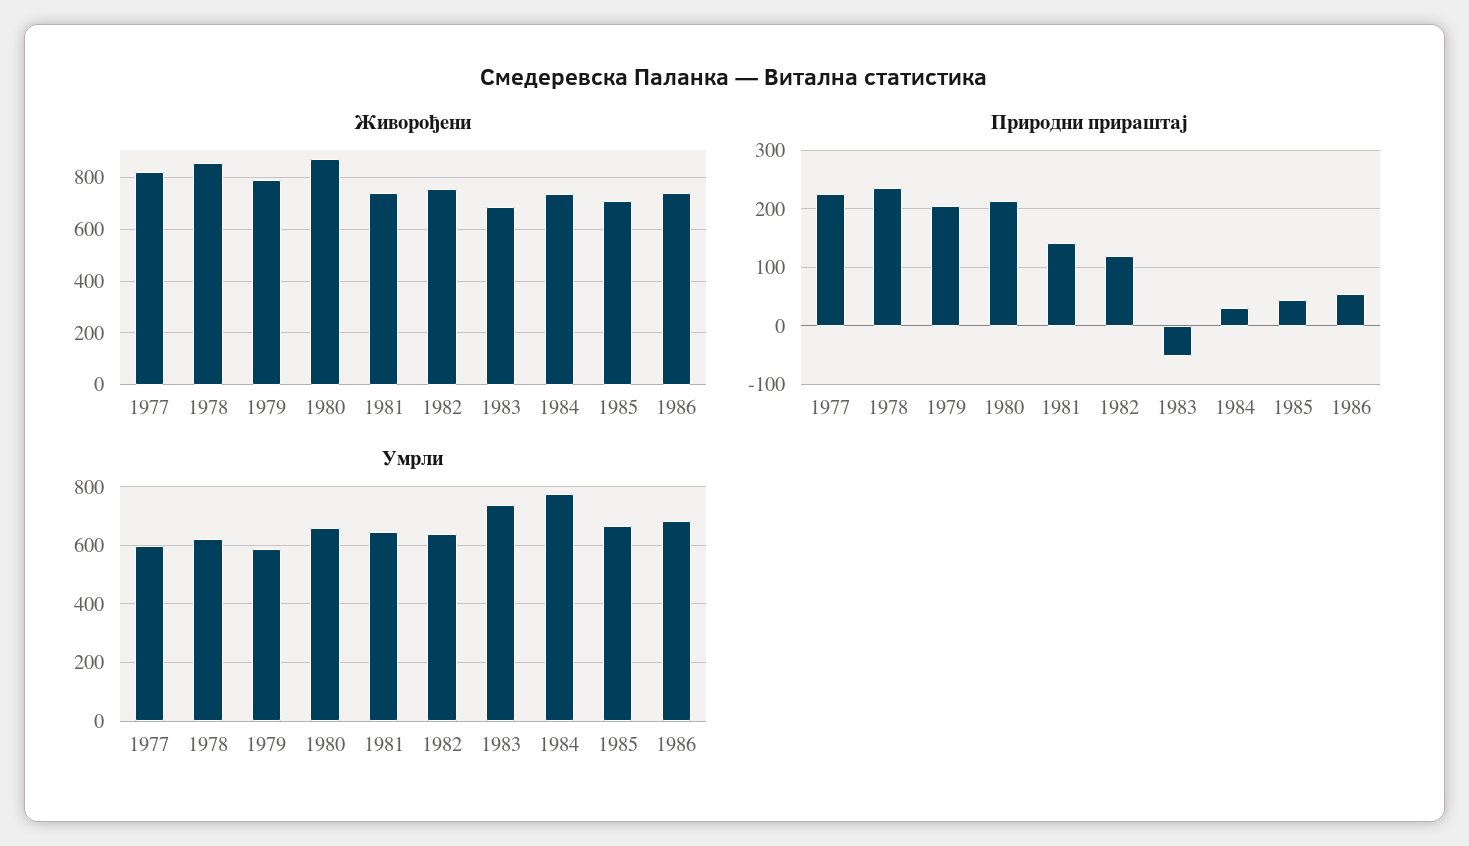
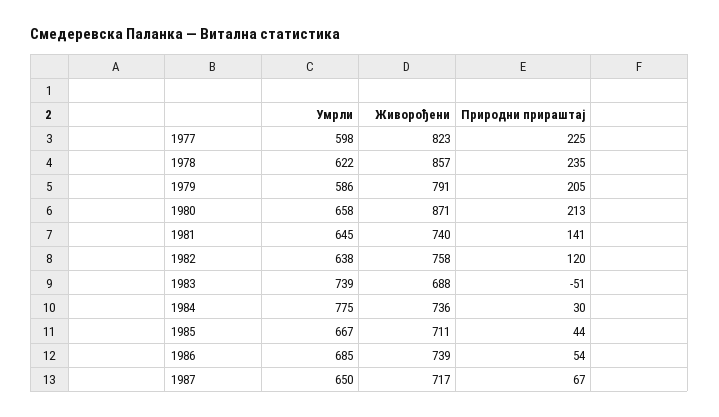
Умрли, 1987: none -> 650
Живорођени, 1987: none -> 717
Природни прираштај, 1987: none -> 67

